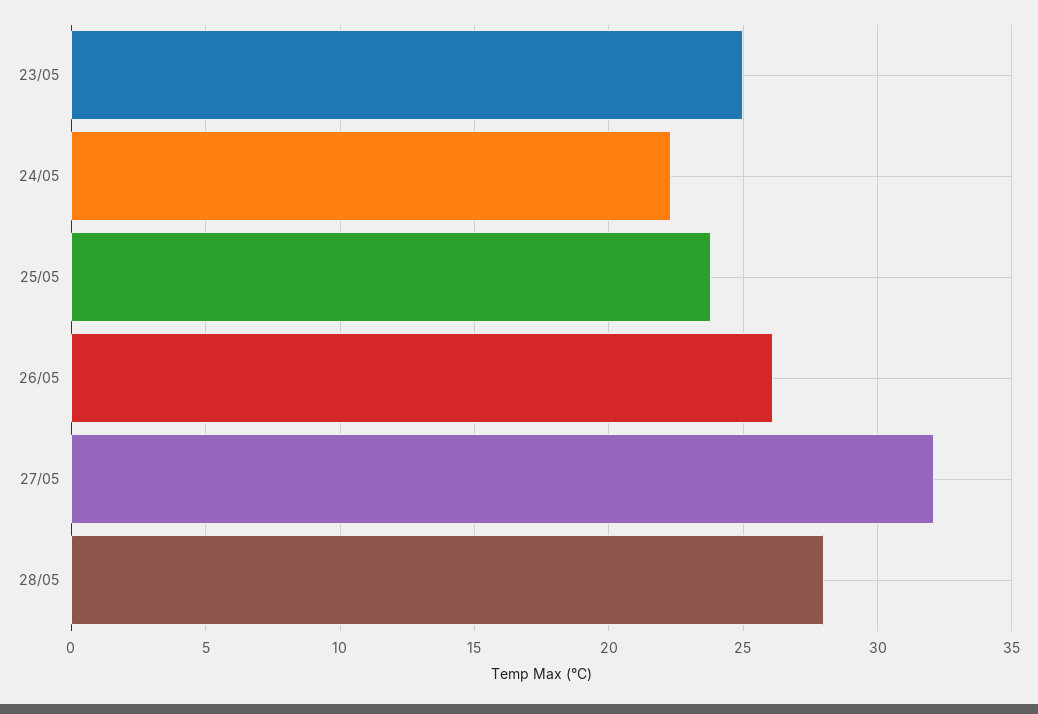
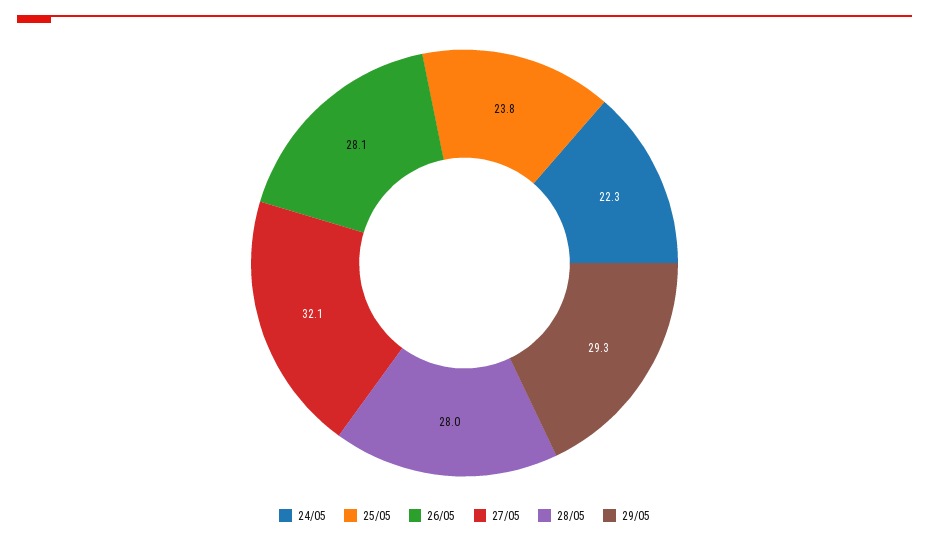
23/05: 25 -> none
26/05: 26 -> 28.1
29/05: none -> 29.3

